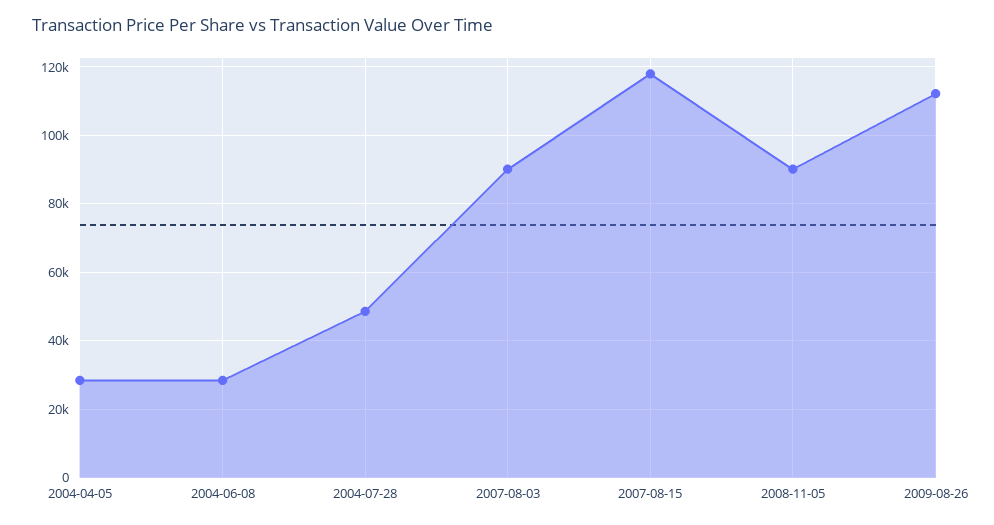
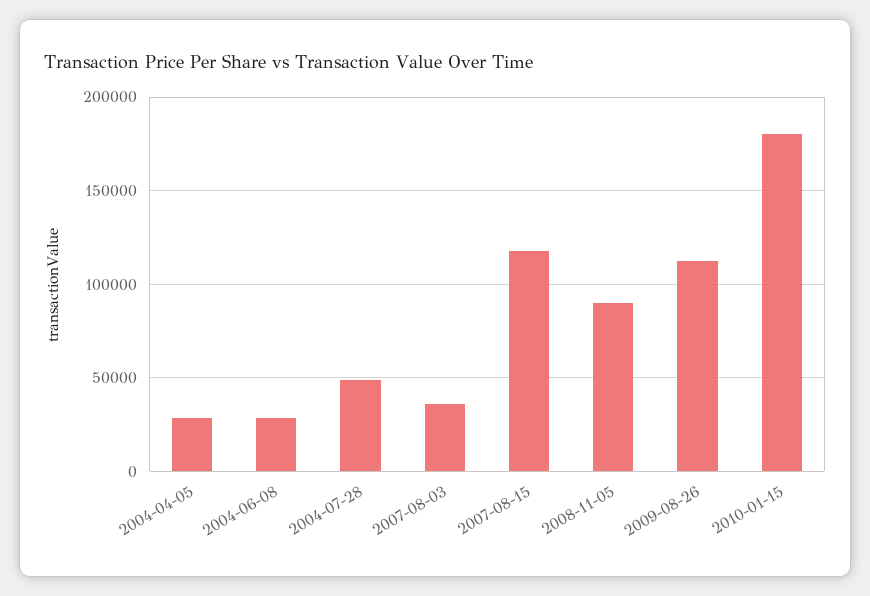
2007-08-03: 90000 -> 35000
2010-01-15: none -> 180000

